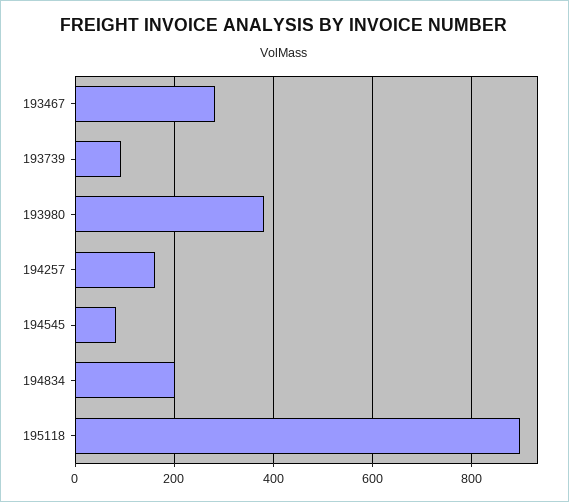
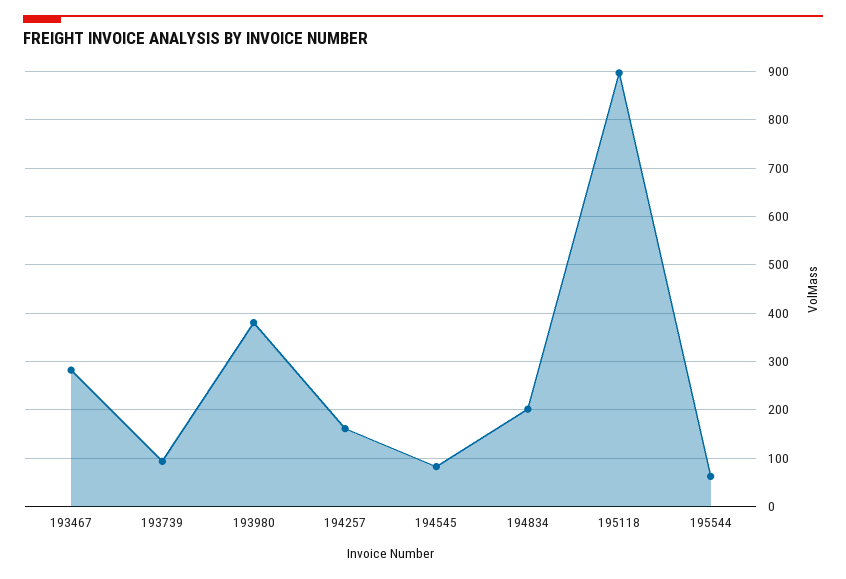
195544: none -> 60

